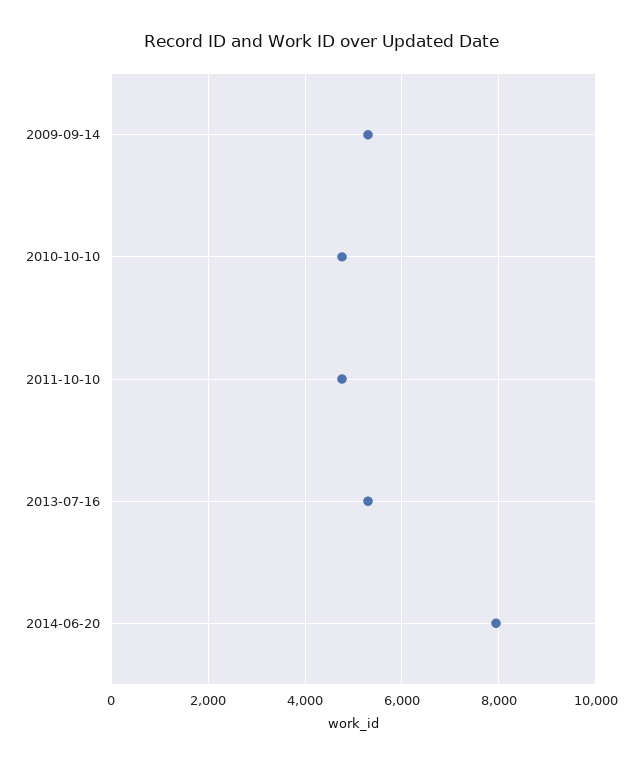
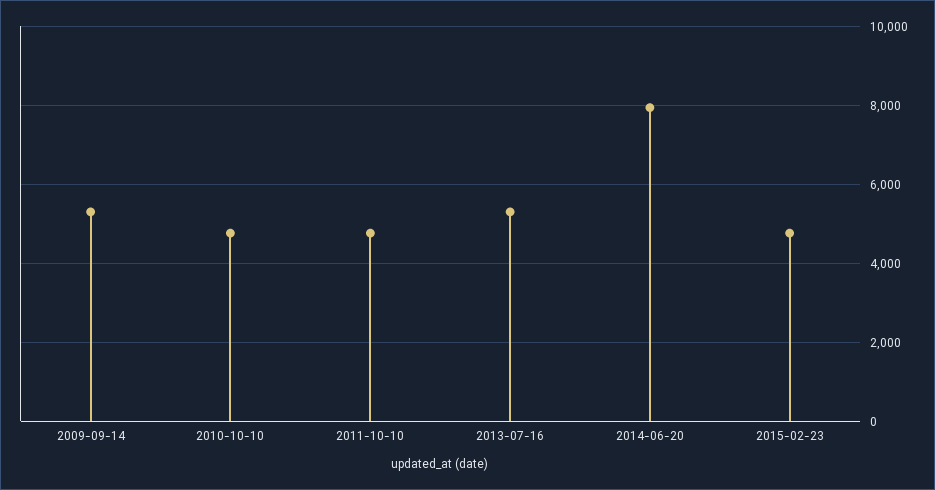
2015-02-23: none -> 4800

